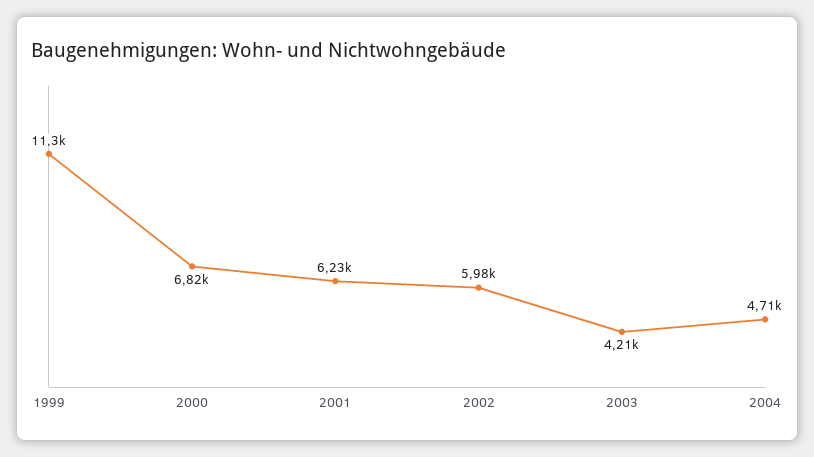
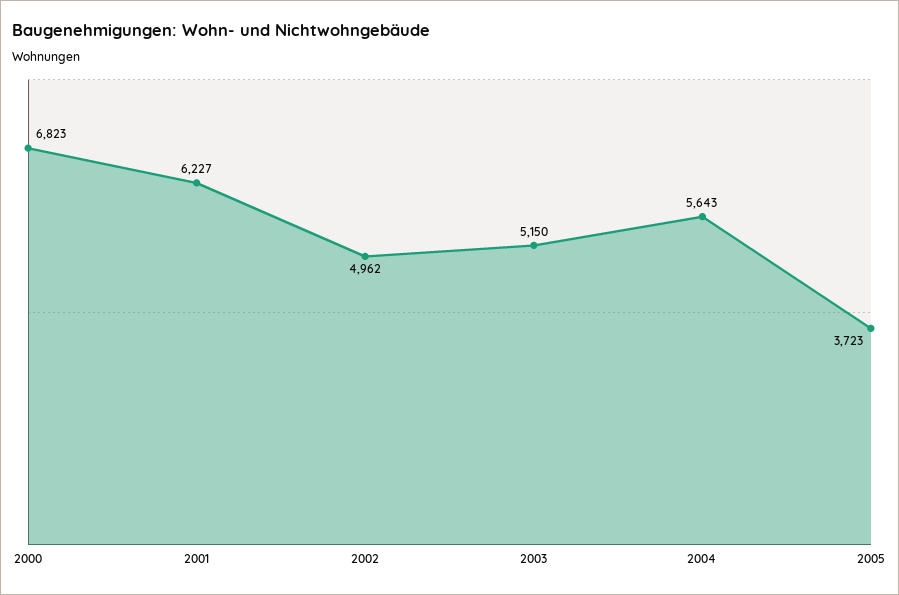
1999: 11300 -> none
2002: 5980 -> 4962
2003: 4210 -> 5150
2004: 4710 -> 5643
2005: none -> 3723

